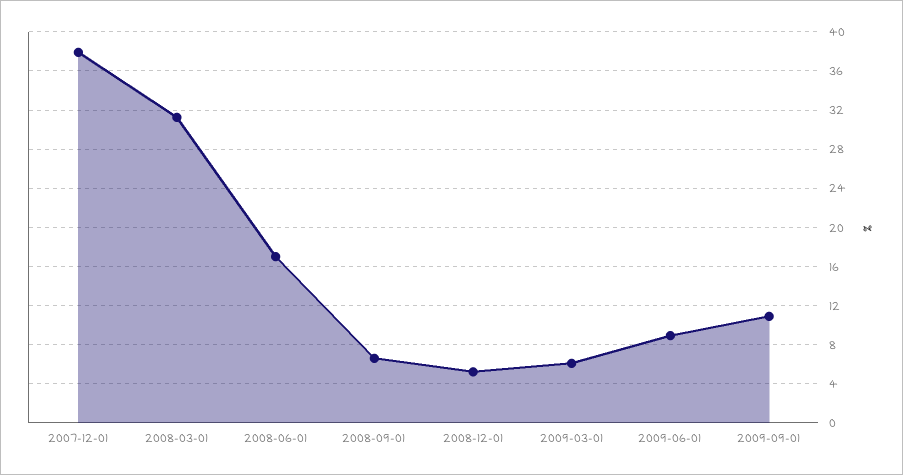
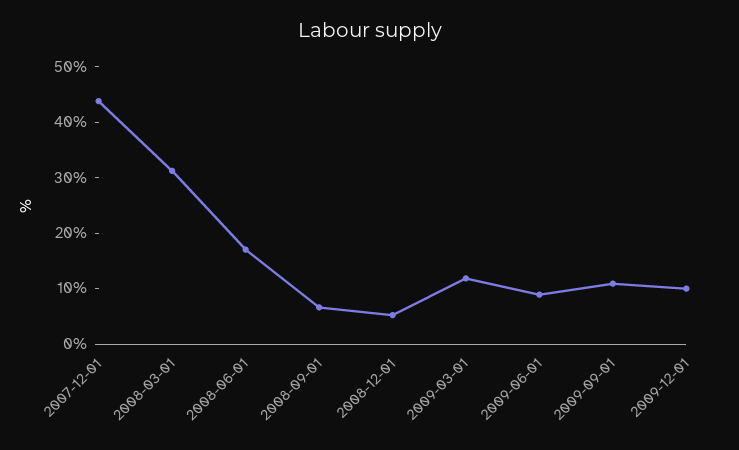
2007-12-01: 38 -> 44
2009-03-01: 6 -> 12
2009-12-01: none -> 10

